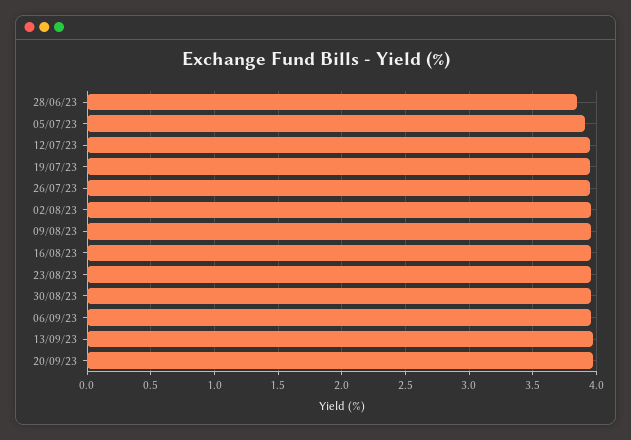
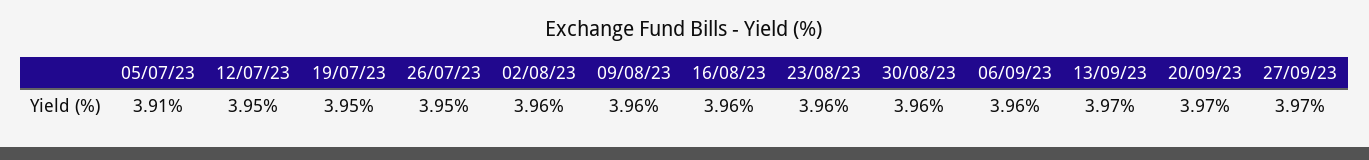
28/06/23: 3.85 -> none
27/09/23: none -> 3.97

